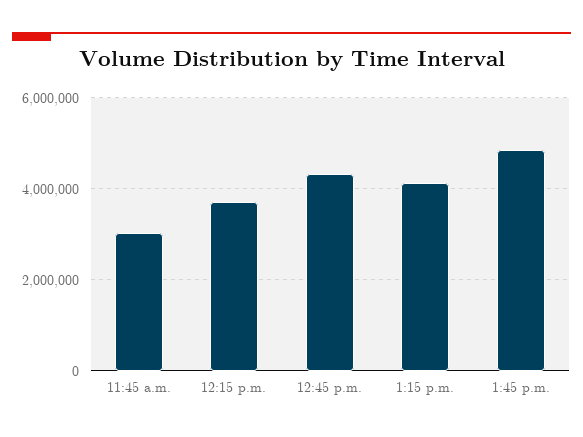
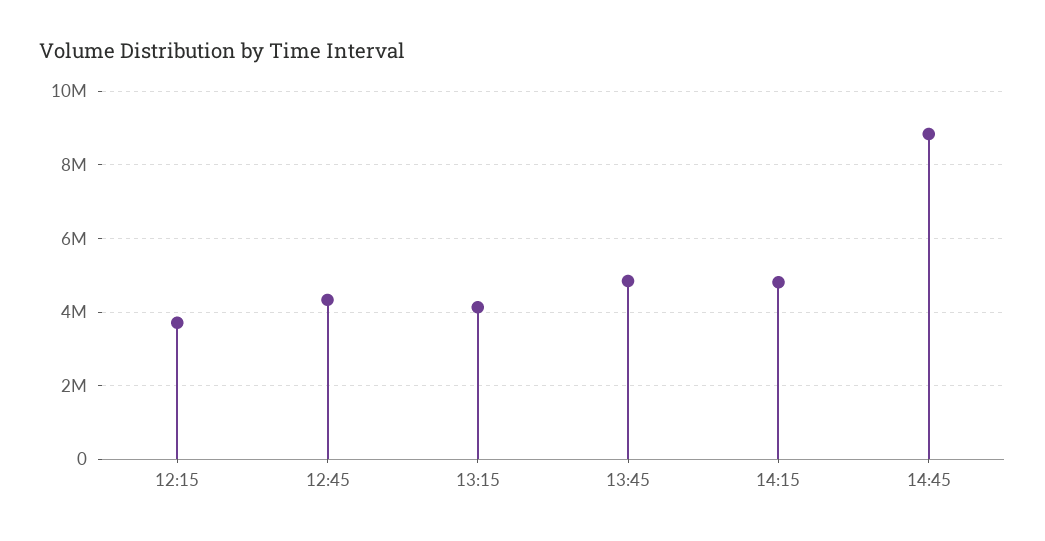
11:45 a.m.: 3000000 -> none
14:15: none -> 4800000
14:45: none -> 8800000

